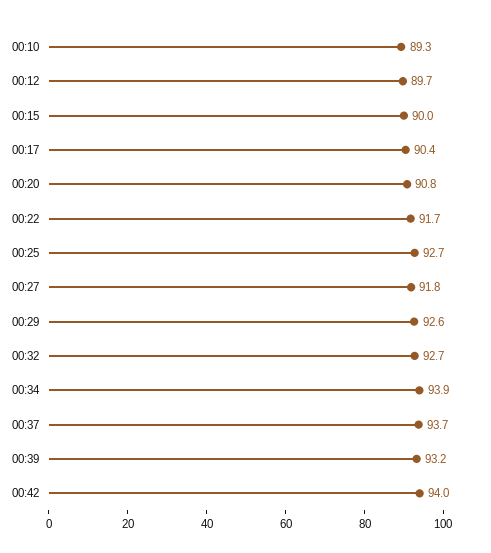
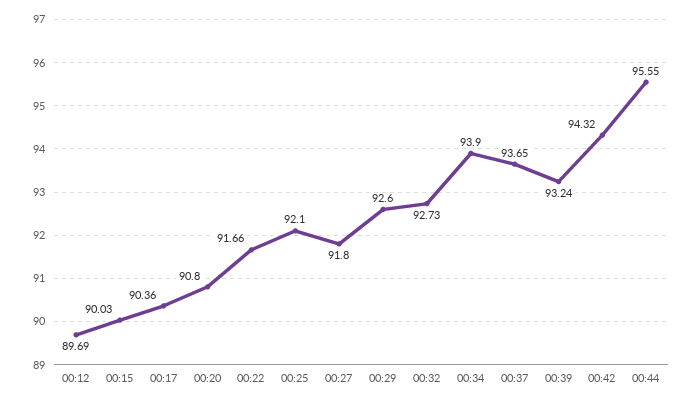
00:10: 89.3 -> none
00:25: 92.7 -> 92.1
00:42: 94 -> 94.32
00:44: none -> 95.55

